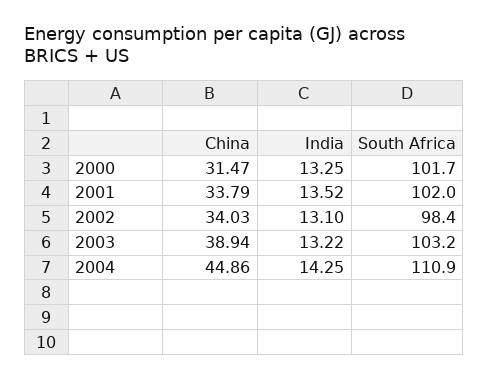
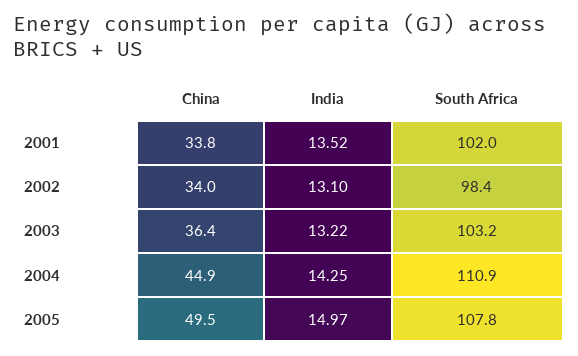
China, 2000: 31.47 -> none
India, 2000: 13.25 -> none
South Africa, 2000: 101.7 -> none
China, 2003: 38.94 -> 36.4
China, 2005: none -> 49.5
India, 2005: none -> 14.97
South Africa, 2005: none -> 107.8

